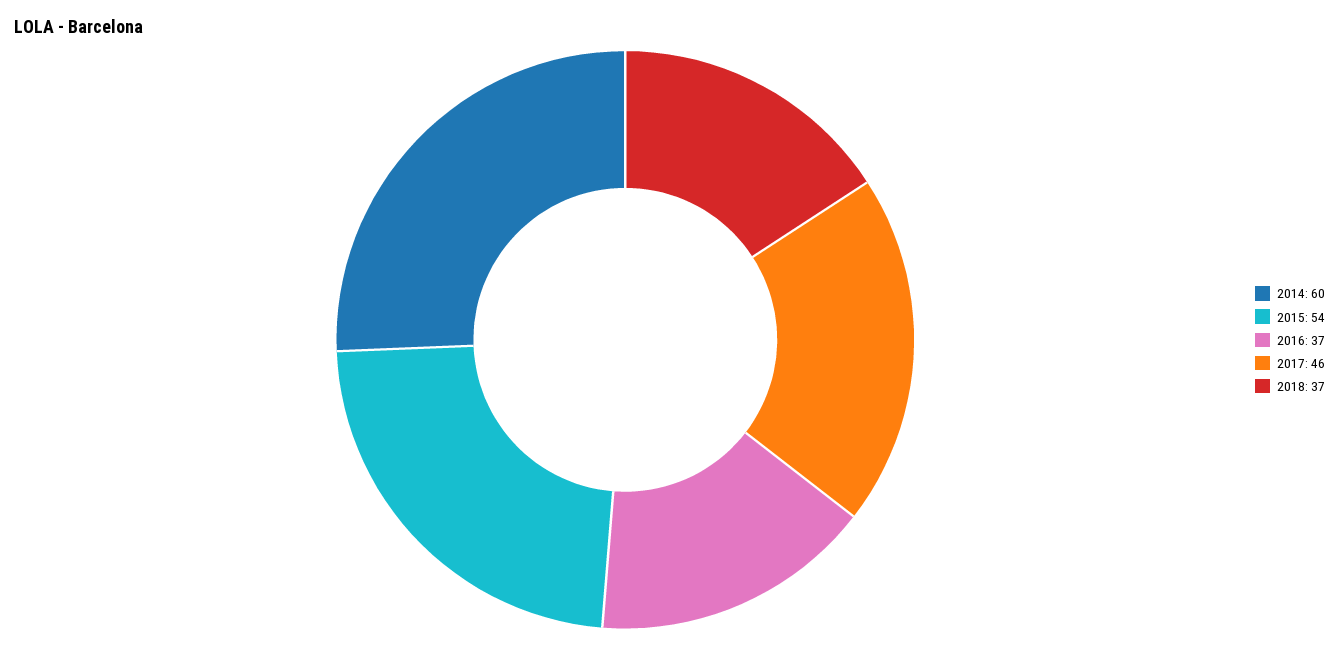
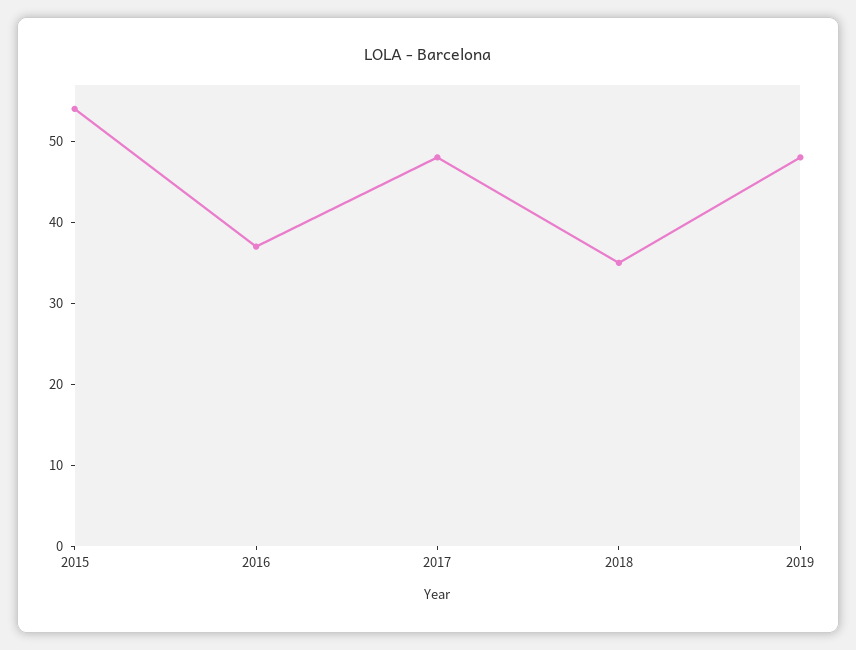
2014: 60 -> none
2017: 46 -> 48
2018: 37 -> 35
2019: none -> 48

